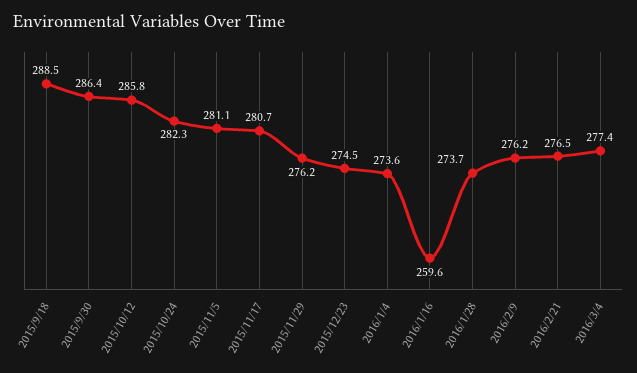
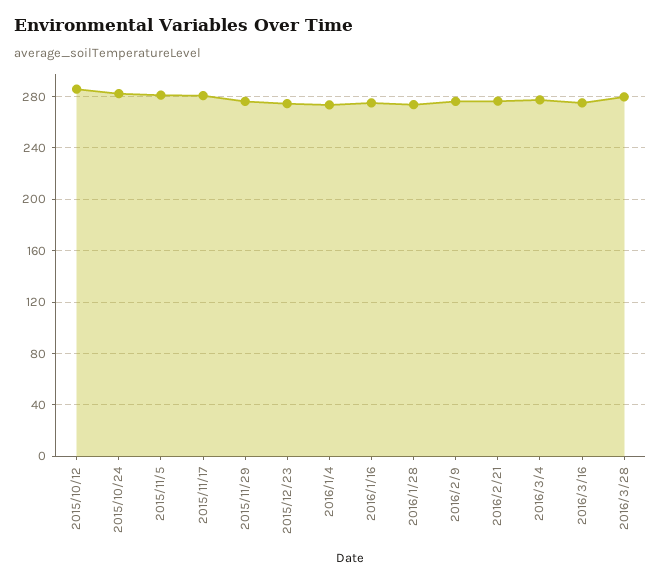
2015/9/18: 288.5 -> none
2015/9/30: 286.4 -> none
2016/1/16: 259.6 -> 275
2016/3/16: none -> 275
2016/3/28: none -> 280

